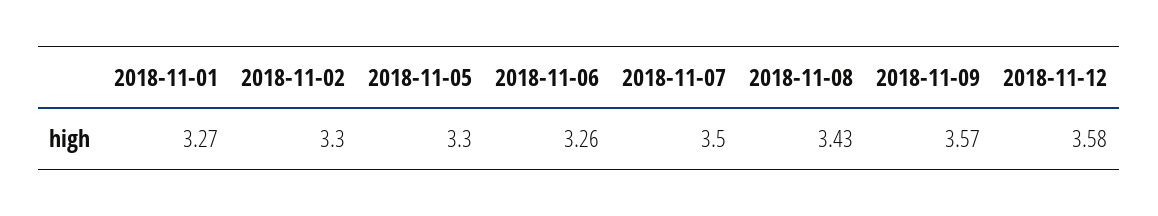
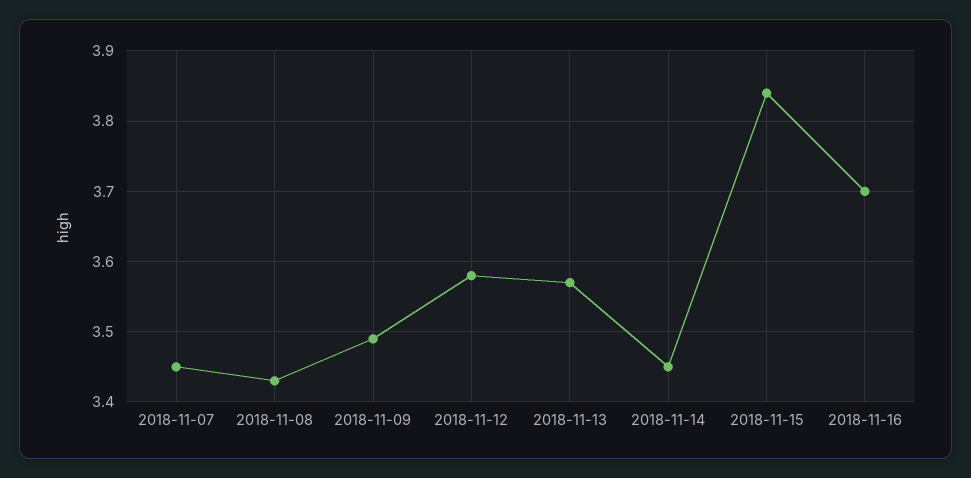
2018-11-01: 3.27 -> none
2018-11-02: 3.3 -> none
2018-11-05: 3.3 -> none
2018-11-06: 3.26 -> none
2018-11-07: 3.5 -> 3.45
2018-11-09: 3.57 -> 3.49
2018-11-13: none -> 3.57
2018-11-14: none -> 3.45
2018-11-15: none -> 3.84
2018-11-16: none -> 3.7

